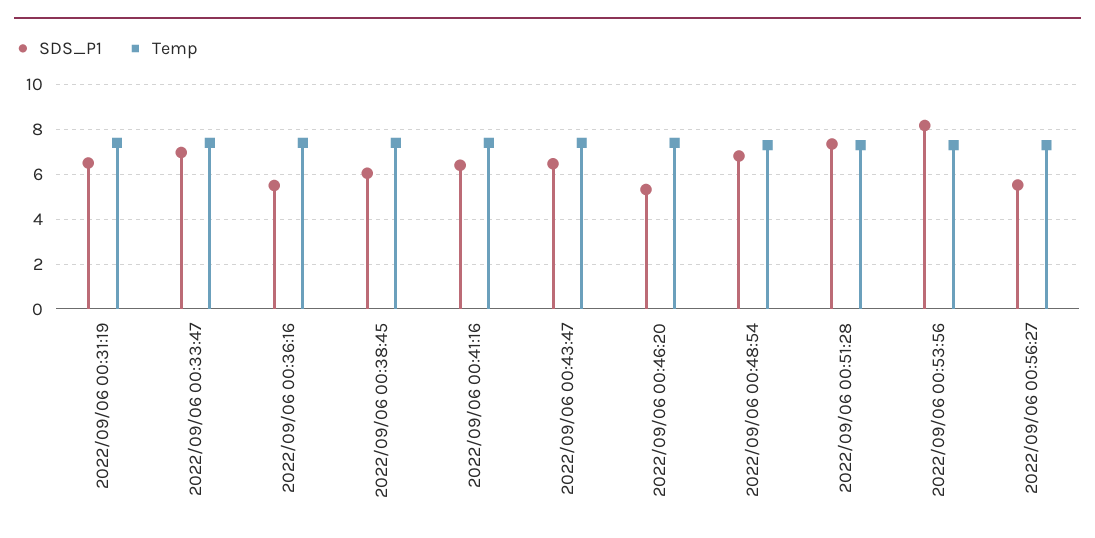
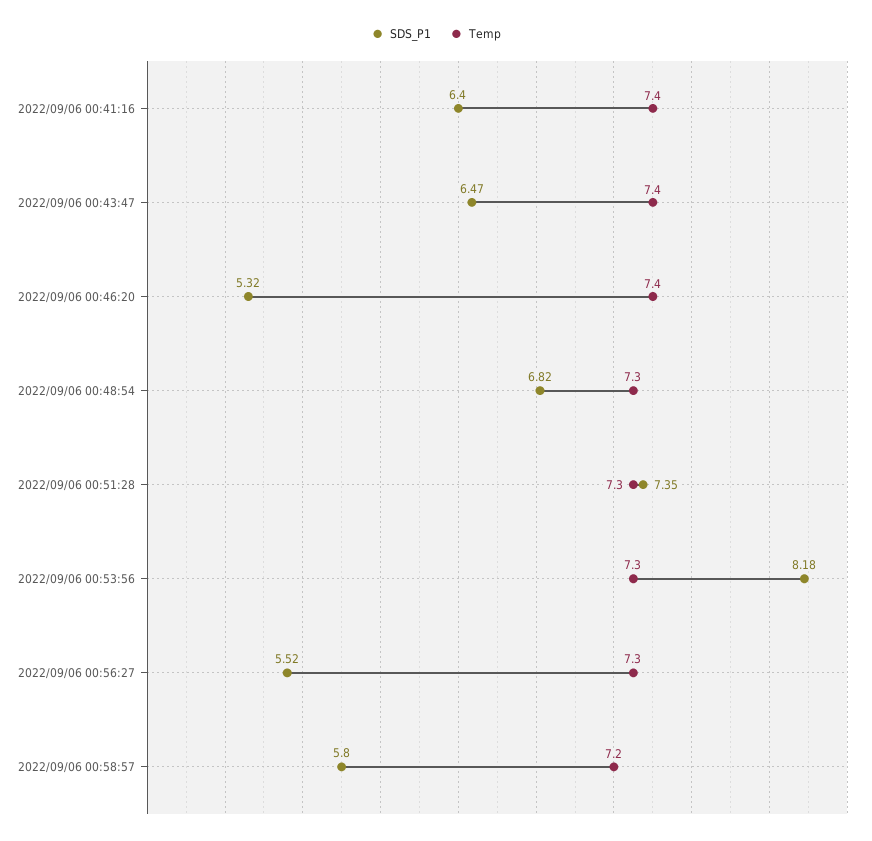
SDS_P1, 2022/09/06 00:31:19: 6.5 -> none
Temp, 2022/09/06 00:31:19: 7.5 -> none
SDS_P1, 2022/09/06 00:33:47: 7 -> none
Temp, 2022/09/06 00:33:47: 7.5 -> none
SDS_P1, 2022/09/06 00:36:16: 5.5 -> none
Temp, 2022/09/06 00:36:16: 7.5 -> none
SDS_P1, 2022/09/06 00:38:45: 6 -> none
Temp, 2022/09/06 00:38:45: 7.5 -> none
SDS_P1, 2022/09/06 00:58:57: none -> 5.8
Temp, 2022/09/06 00:58:57: none -> 7.2

